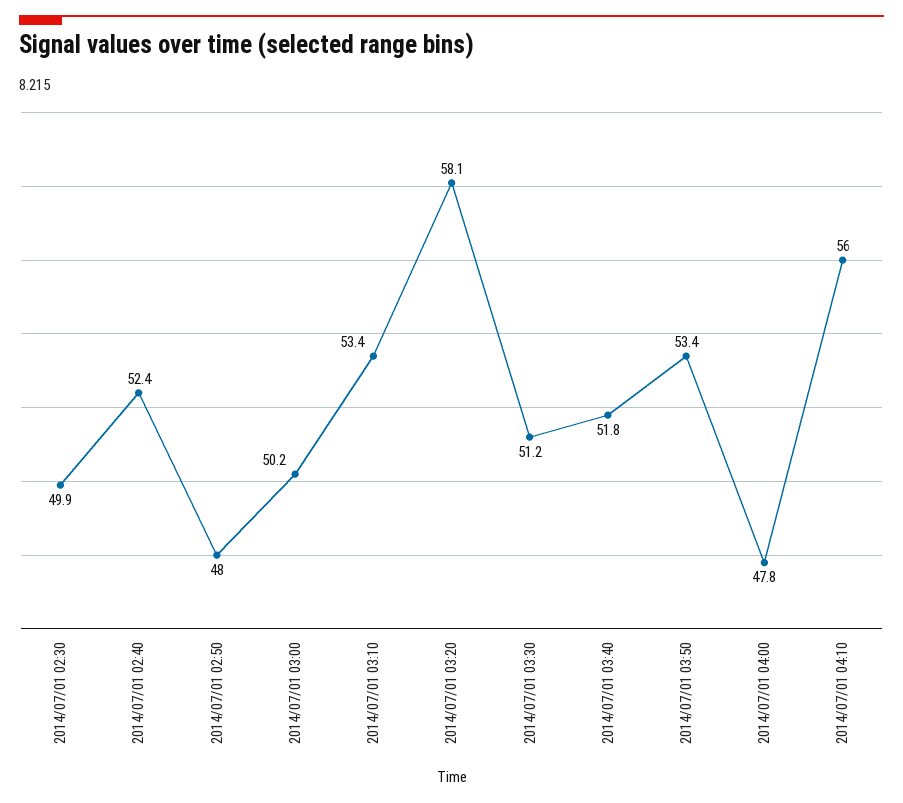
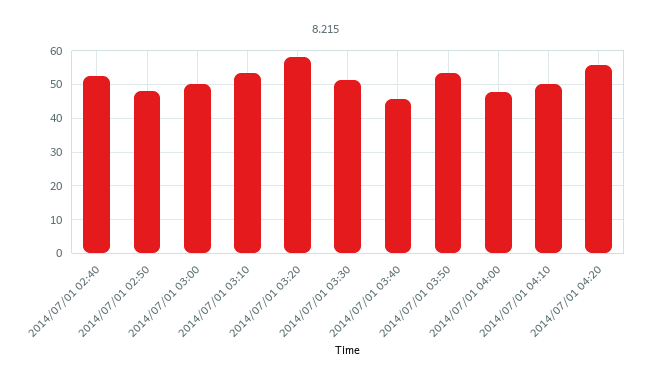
2014/07/01 02:30: 49.9 -> none
2014/07/01 03:40: 51.8 -> 46
2014/07/01 04:10: 56 -> 50
2014/07/01 04:20: none -> 56

